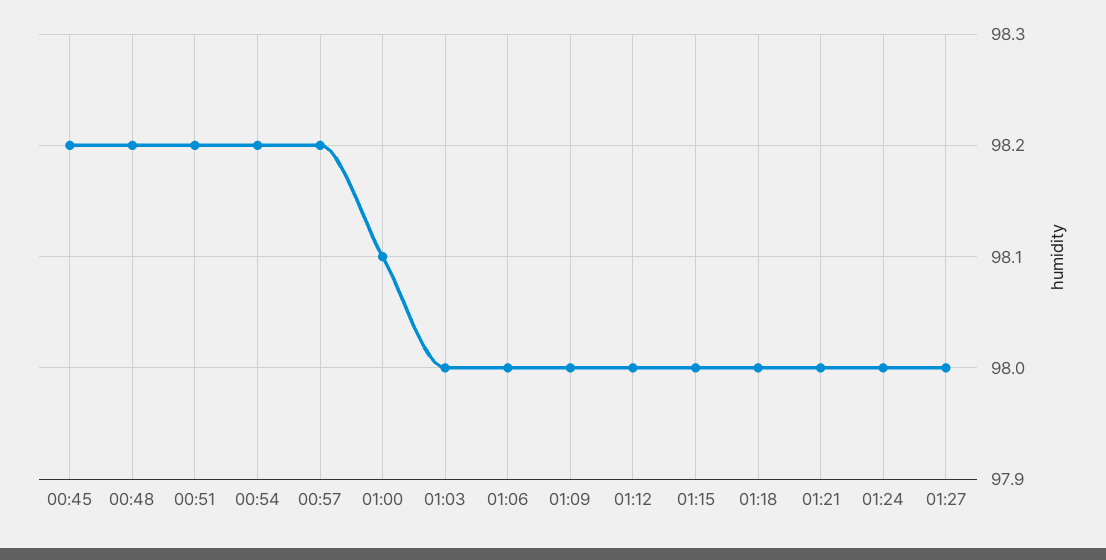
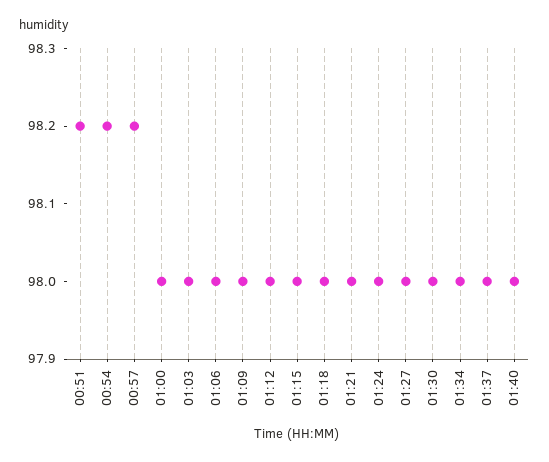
00:45: 98.2 -> none
00:48: 98.2 -> none
01:00: 98.1 -> 98
01:30: none -> 98
01:34: none -> 98
01:37: none -> 98
01:40: none -> 98

